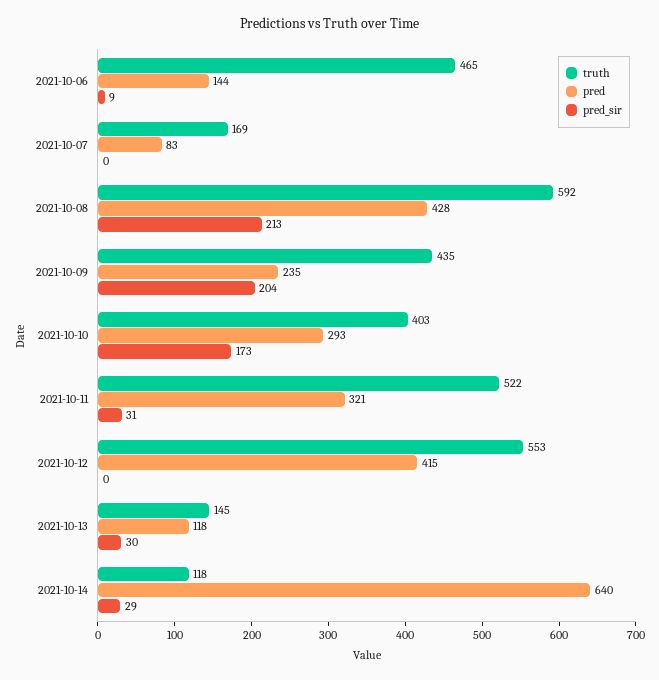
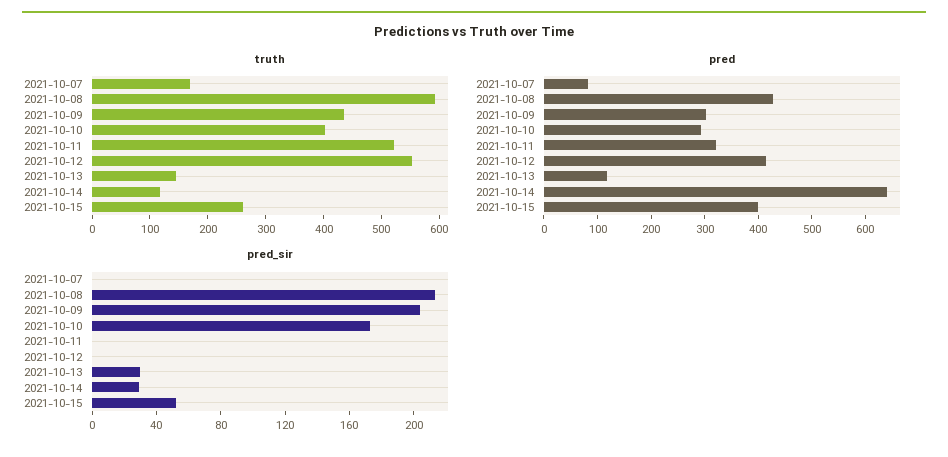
truth, 2021-10-06: 465 -> none
pred, 2021-10-06: 144 -> none
pred_sir, 2021-10-06: 9 -> none
pred, 2021-10-09: 235 -> 300
pred_sir, 2021-10-11: 31 -> 0
truth, 2021-10-15: none -> 260
pred, 2021-10-15: none -> 400
pred_sir, 2021-10-15: none -> 50

